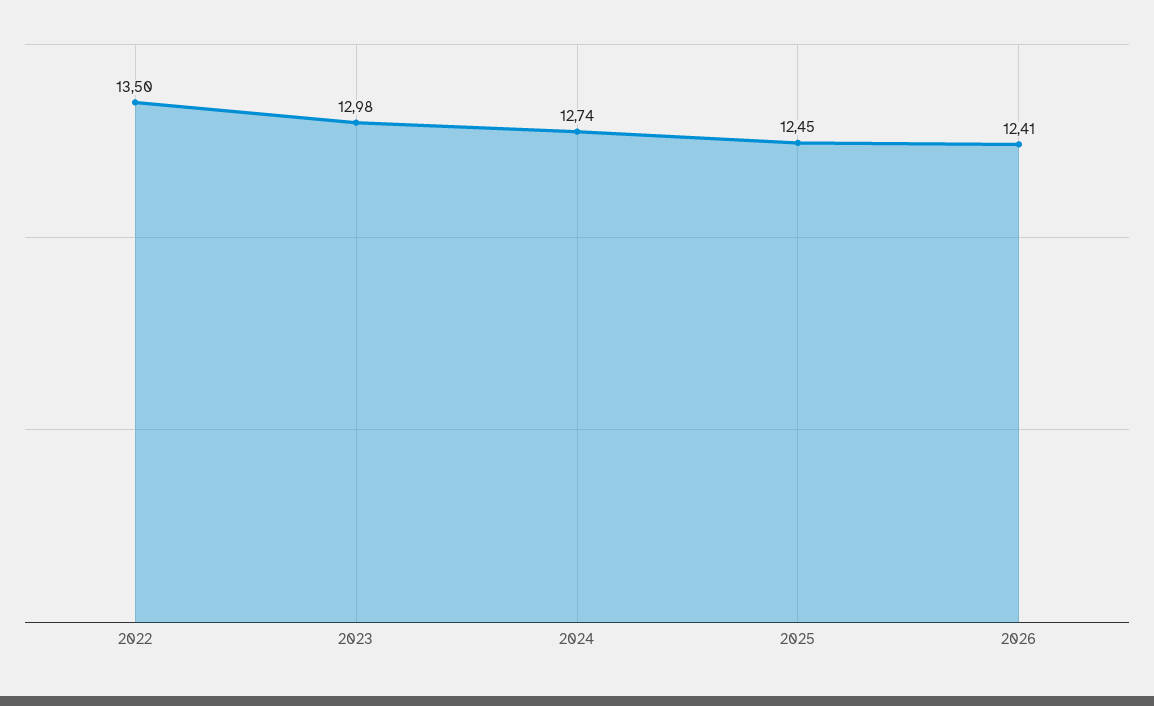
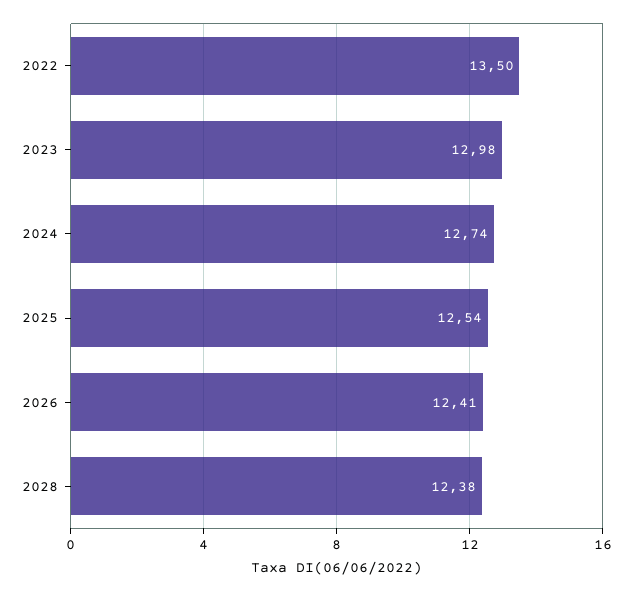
2025: 12.45 -> 12.54
2028: none -> 12.38

